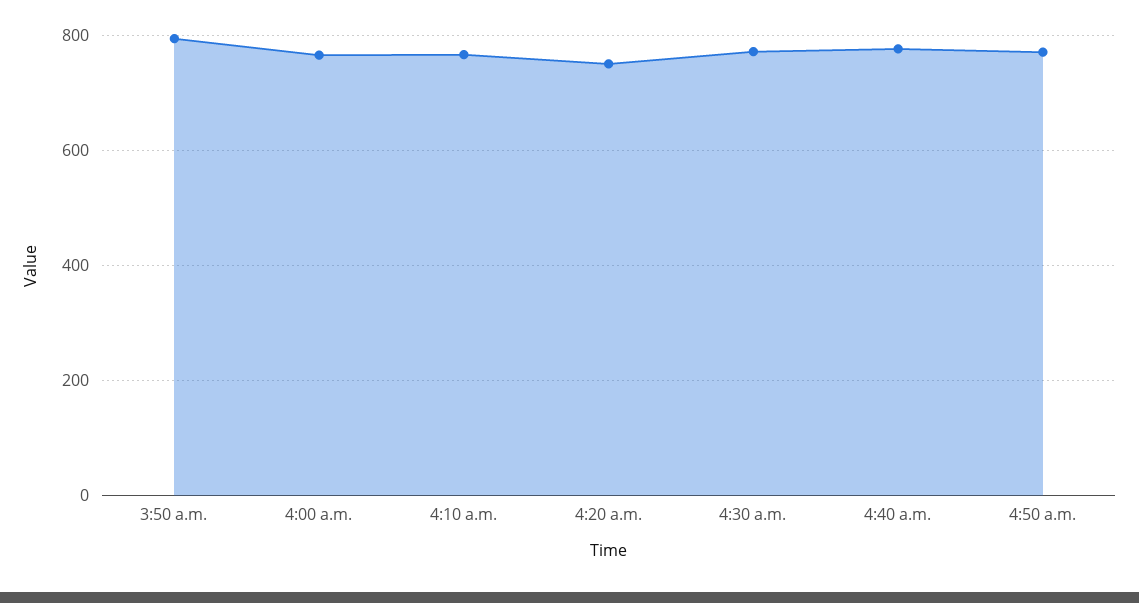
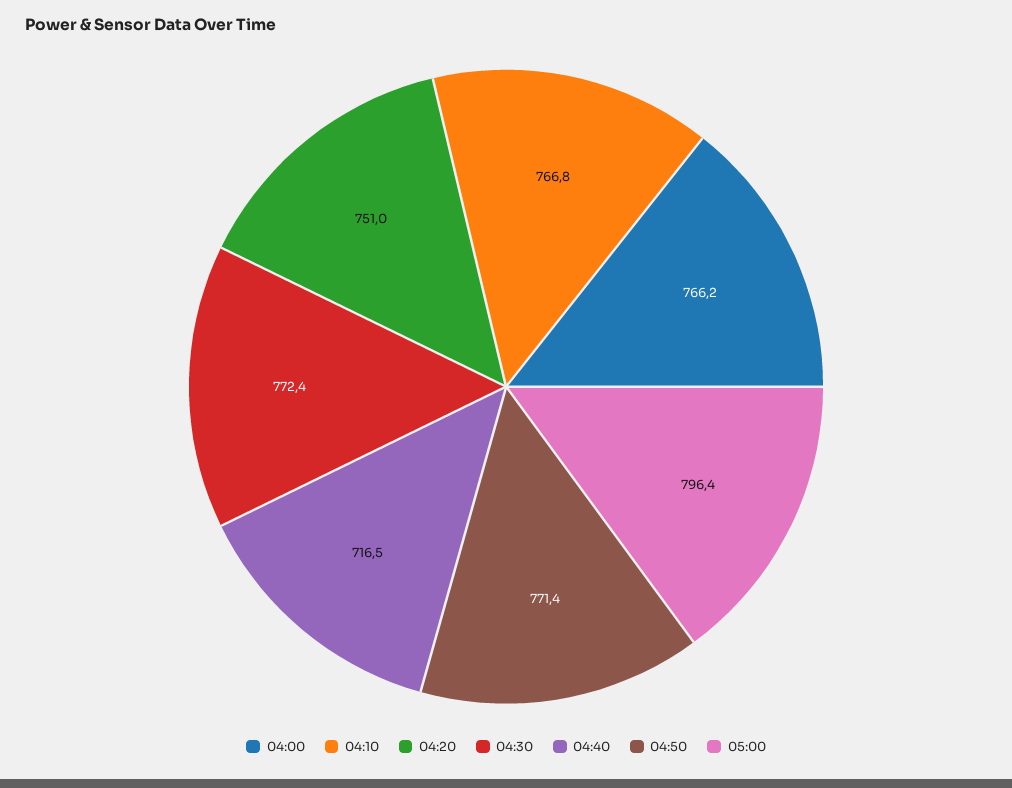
3:50 a.m.: 800 -> none
4:40 a.m.: 780 -> 716.5
05:00: none -> 796.4

